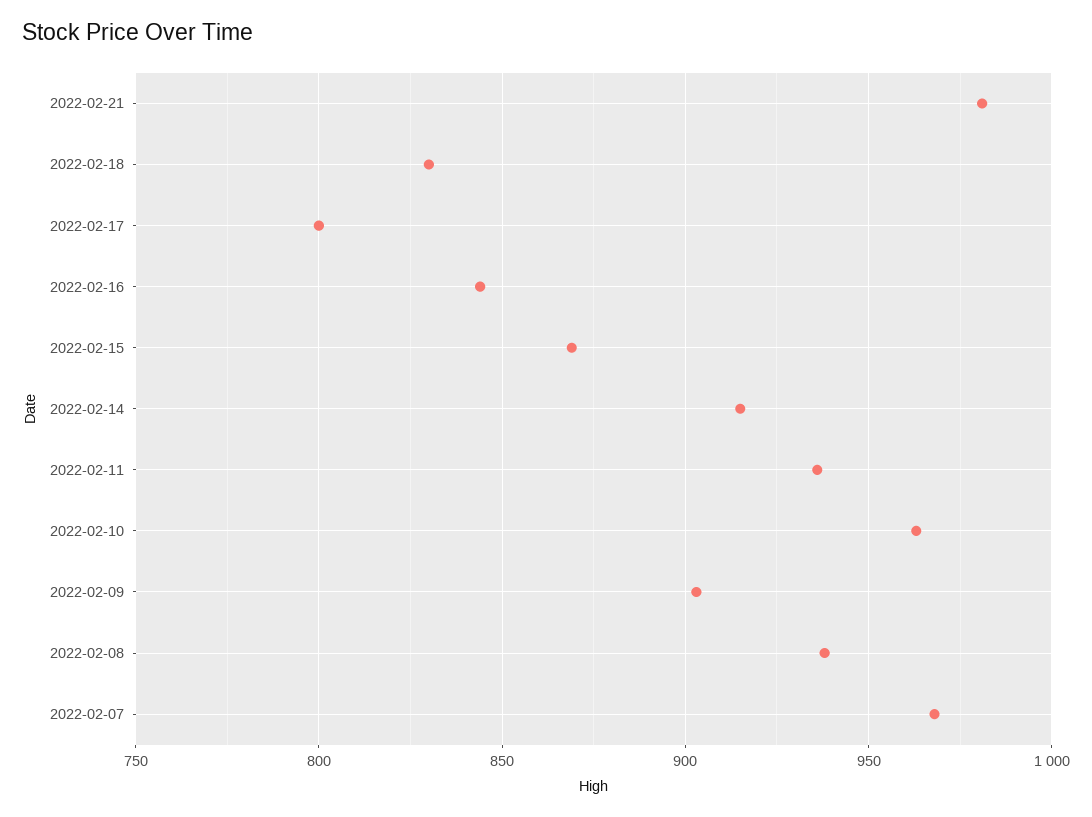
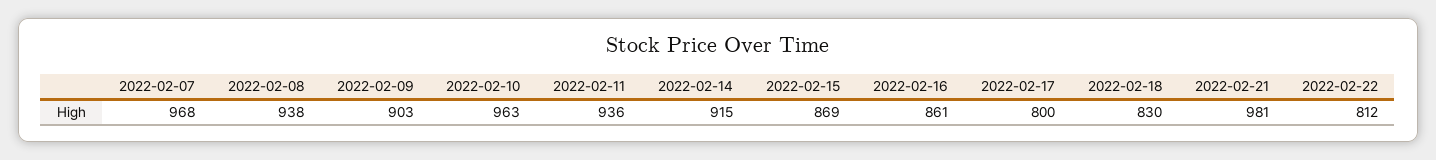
2022-02-16: 845 -> 861
2022-02-22: none -> 812

